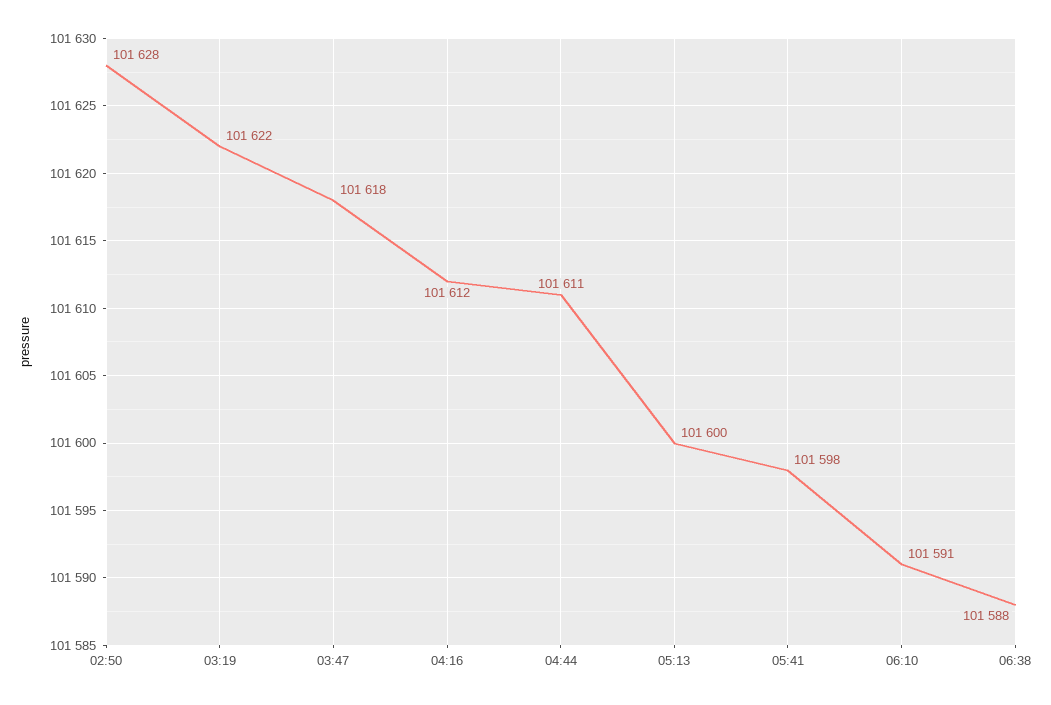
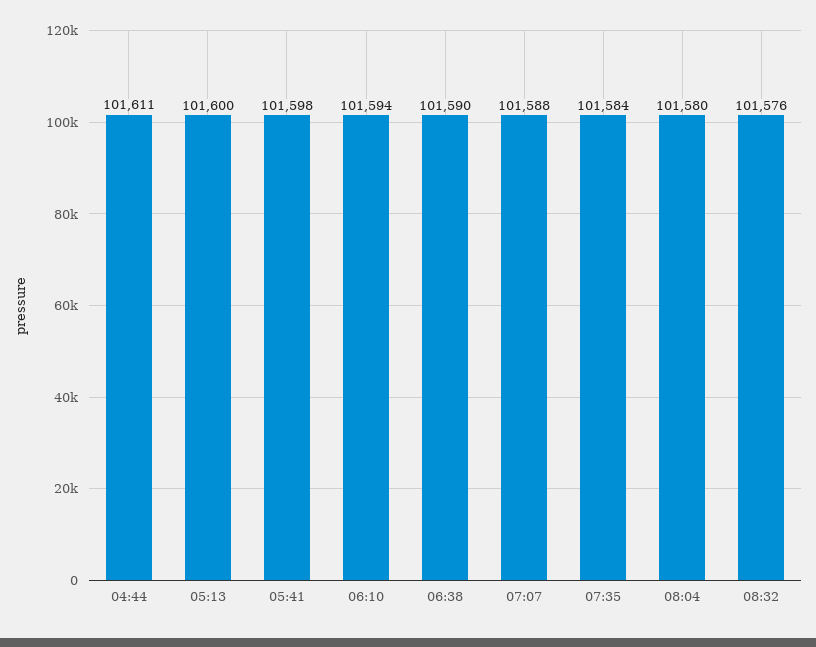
02:50: 101628 -> none
03:19: 101622 -> none
03:47: 101618 -> none
04:16: 101612 -> none
06:10: 101591 -> 101594
06:38: 101588 -> 101590
07:07: none -> 101588
07:35: none -> 101584
08:04: none -> 101580
08:32: none -> 101576

